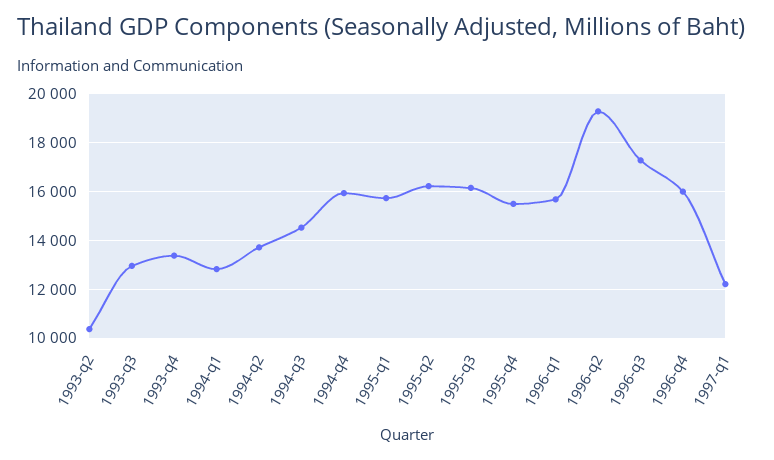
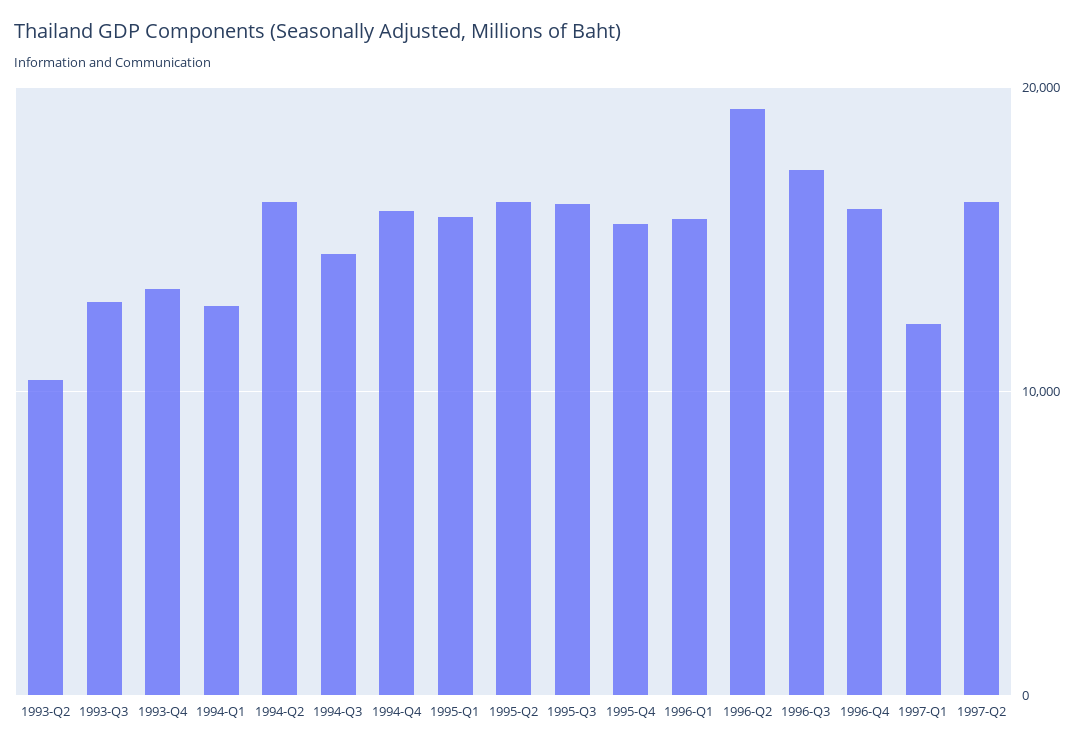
1994-q2: 13750 -> 16000
1997-Q2: none -> 16000

